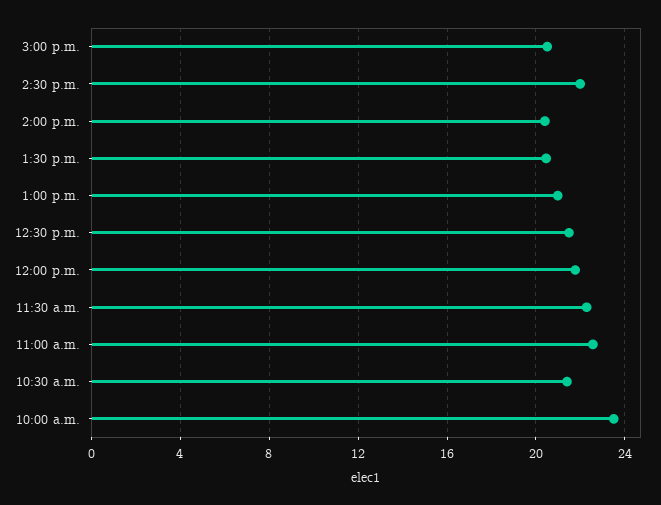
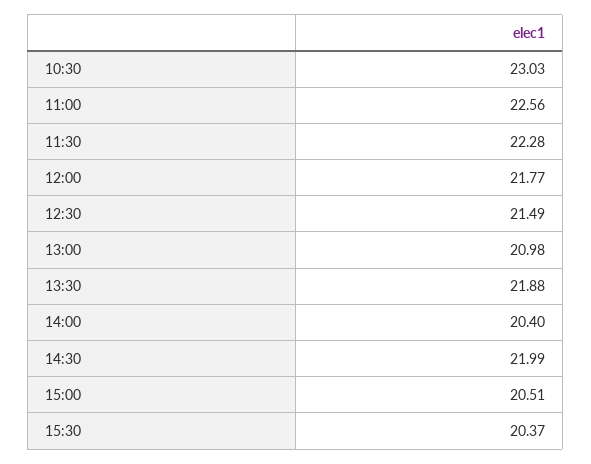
1:30 p.m.: 20.5 -> 21.88
10:30 a.m.: 21.5 -> 23.03
10:00 a.m.: 23.5 -> none
15:30: none -> 20.37

